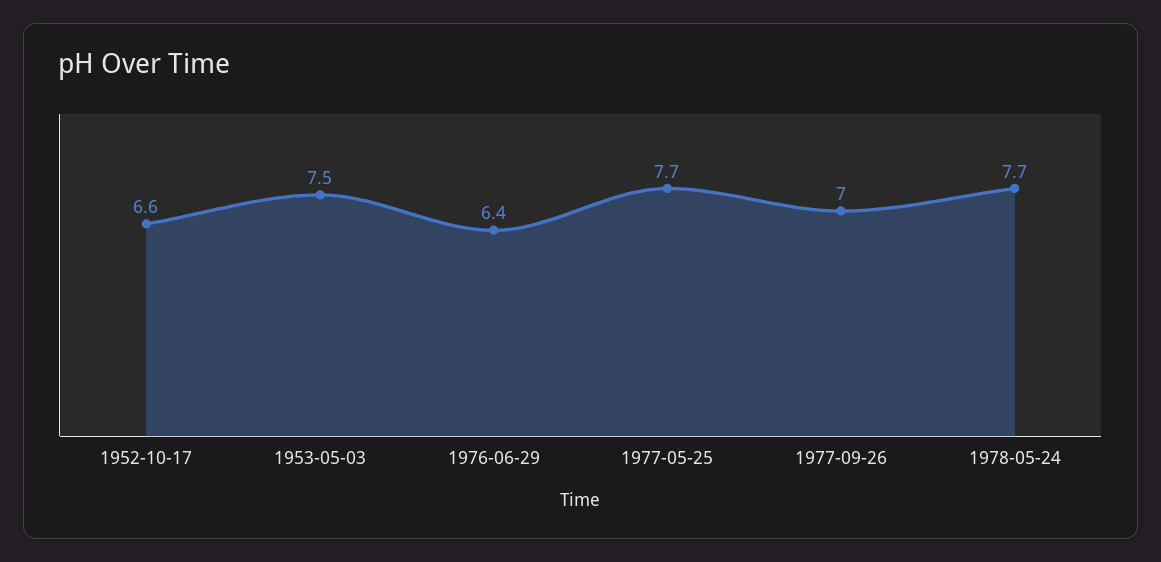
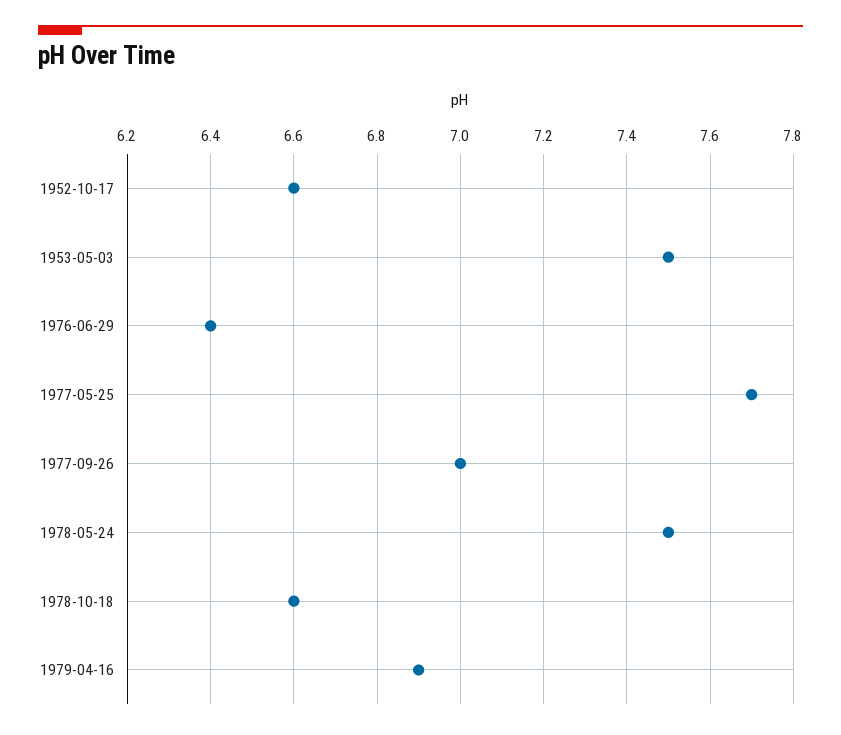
1978-05-24: 7.7 -> 7.5
1978-10-18: none -> 6.6
1979-04-16: none -> 6.9

